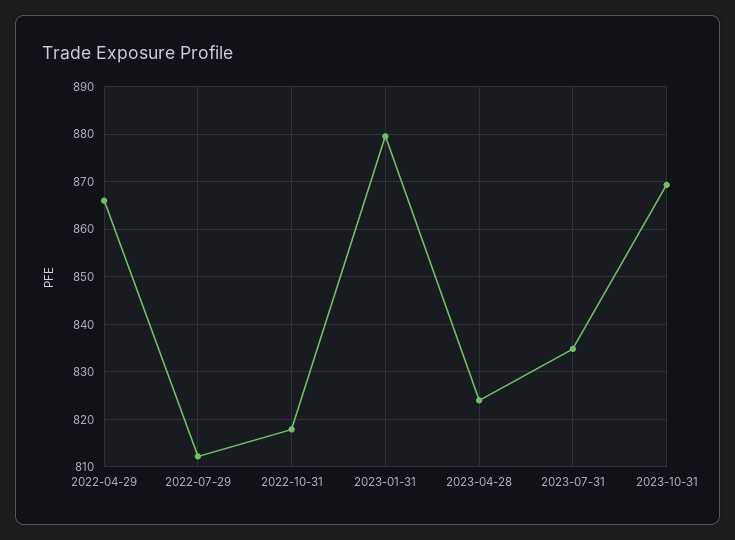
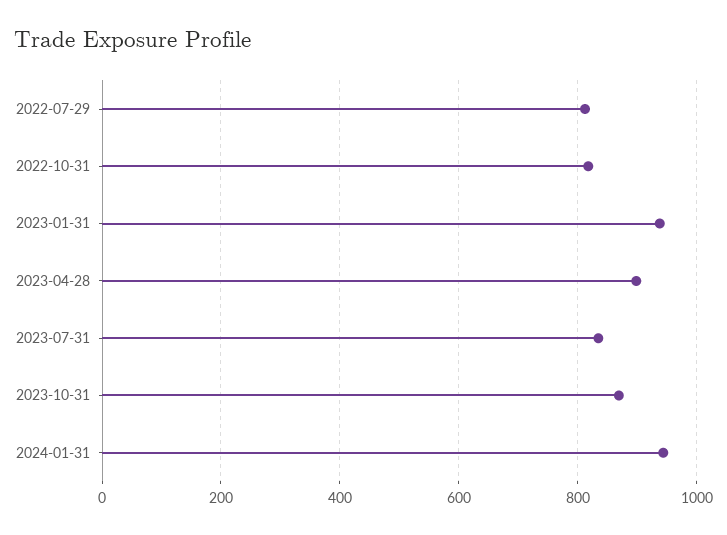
2022-04-29: 866 -> none
2023-01-31: 880 -> 940
2023-04-28: 824 -> 900
2024-01-31: none -> 940

